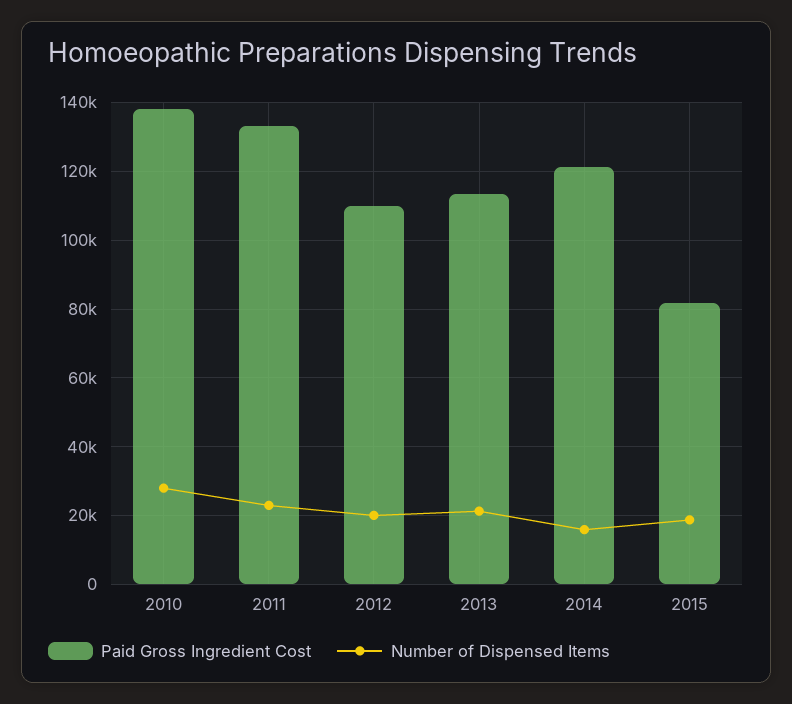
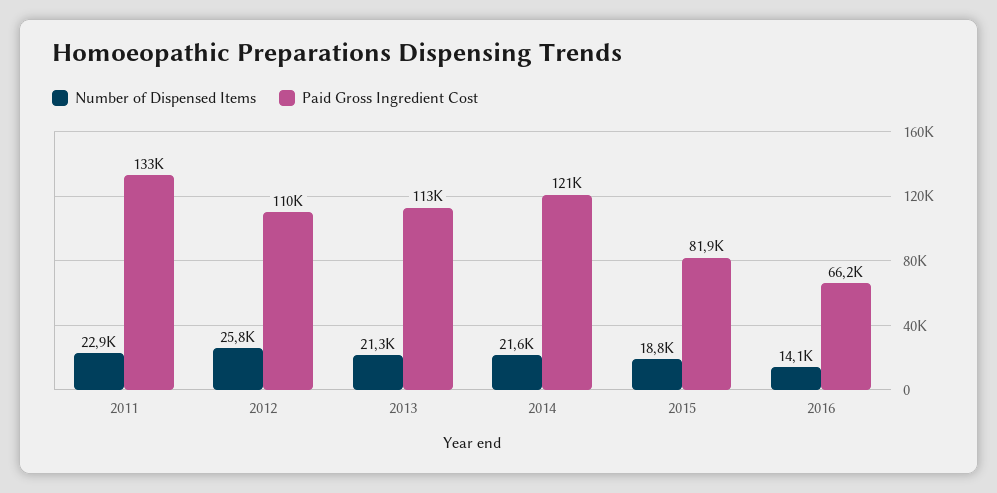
Paid Gross Ingredient Cost, 2010: 138000 -> none
Number of Dispensed Items, 2010: 28000 -> none
Number of Dispensed Items, 2012: 20000 -> 25800
Number of Dispensed Items, 2014: 16000 -> 21600
Number of Dispensed Items, 2016: none -> 14100
Paid Gross Ingredient Cost, 2016: none -> 66200

